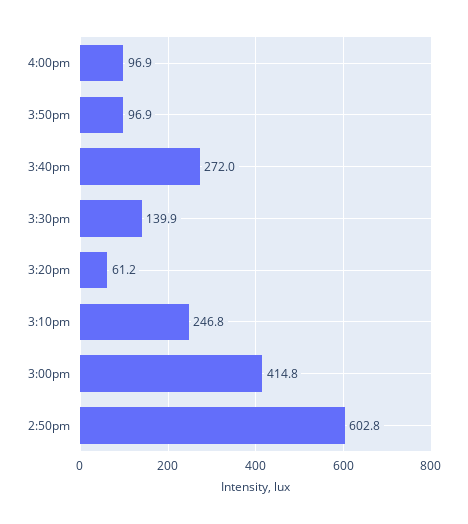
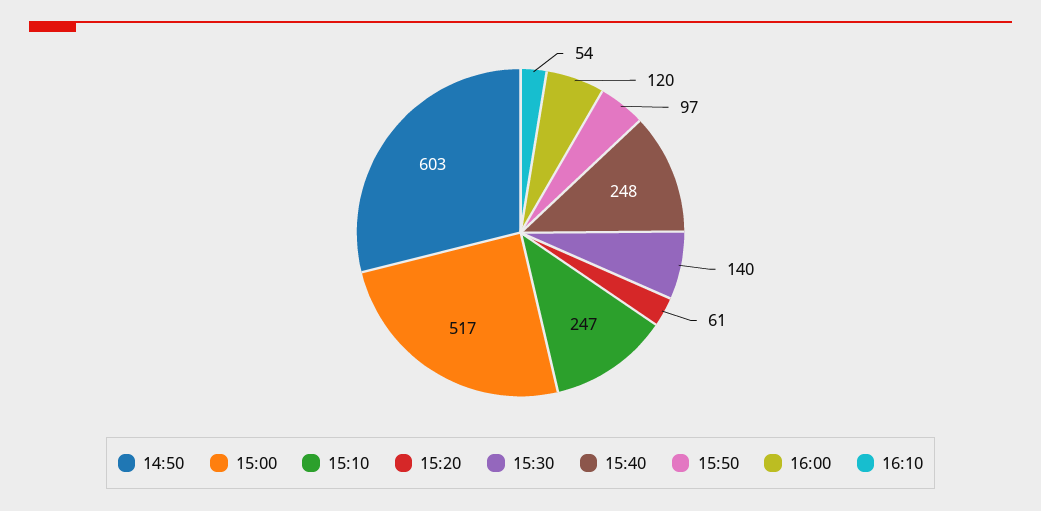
4:00pm: 96.9 -> 120
3:40pm: 272 -> 248
3:00pm: 414.8 -> 517
16:10: none -> 54

